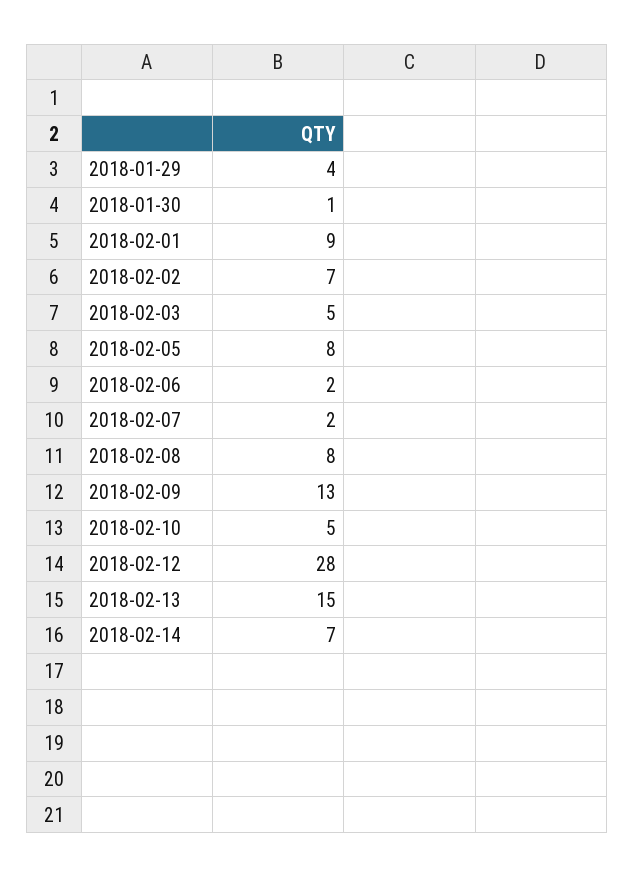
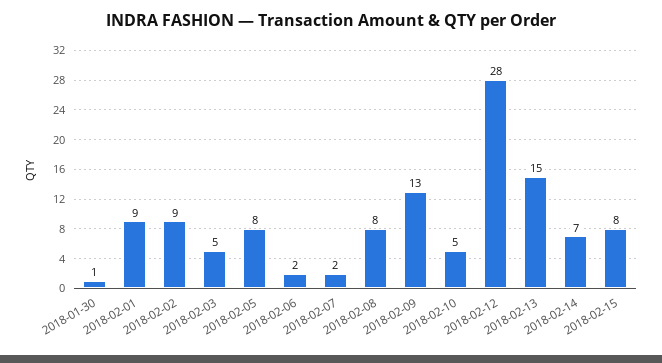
2018-01-29: 4 -> none
2018-02-02: 7 -> 9
2018-02-15: none -> 8

